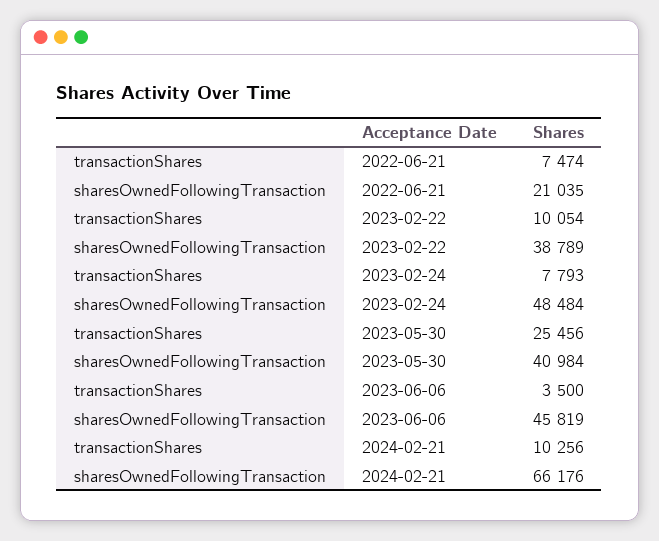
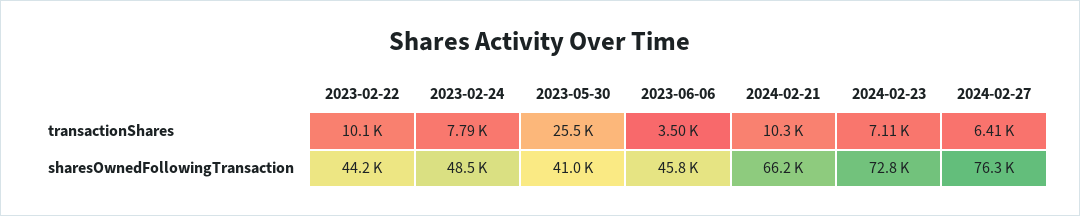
transactionShares, 2022-06-21: 7474 -> none
sharesOwnedFollowingTransaction, 2022-06-21: 21035 -> none
sharesOwnedFollowingTransaction, 2023-02-22: 38789 -> 44200
transactionShares, 2024-02-23: none -> 7110
transactionShares, 2024-02-27: none -> 6410
sharesOwnedFollowingTransaction, 2024-02-23: none -> 72800
sharesOwnedFollowingTransaction, 2024-02-27: none -> 76300

